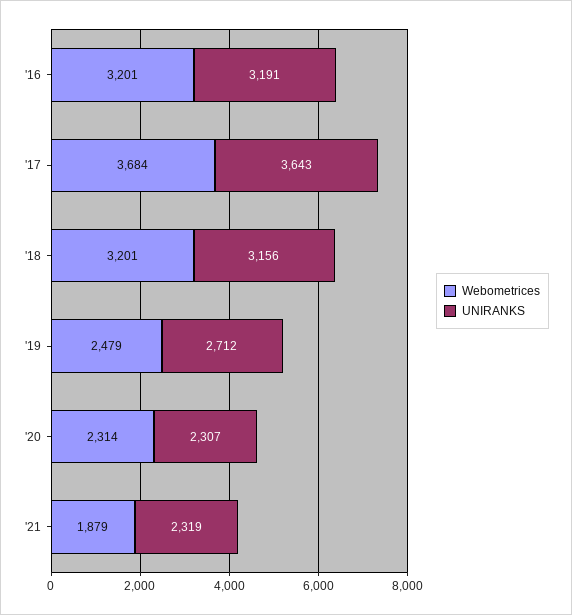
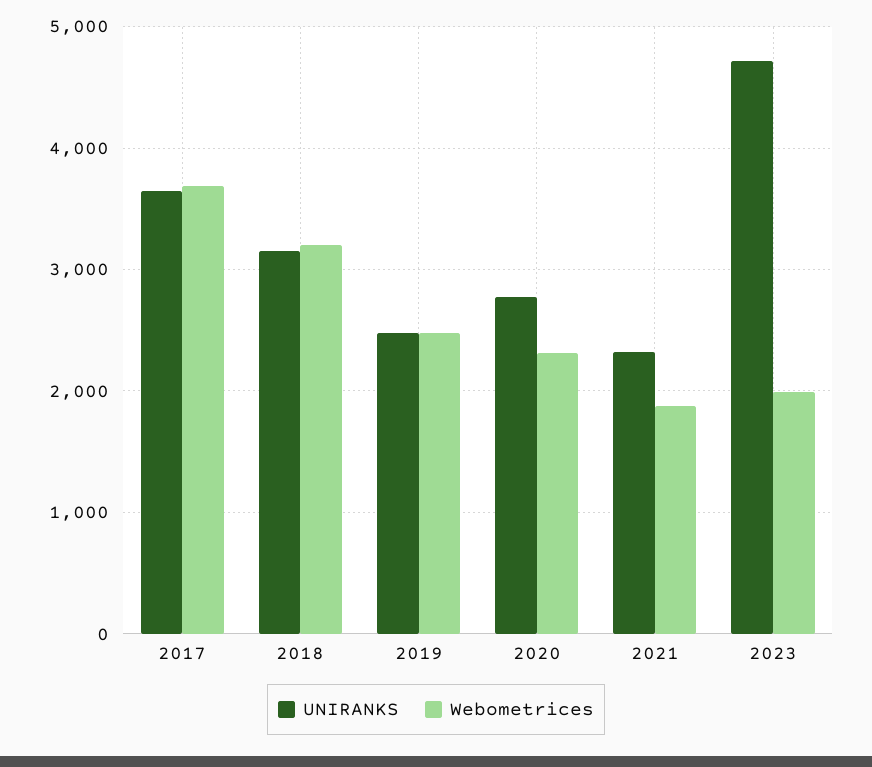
Webometrices, '16: 3201 -> none
UNIRANKS, '16: 3191 -> none
UNIRANKS, '19: 2712 -> 2500
UNIRANKS, '20: 2307 -> 2800
UNIRANKS, 2023: none -> 4700
Webometrices, 2023: none -> 2000

